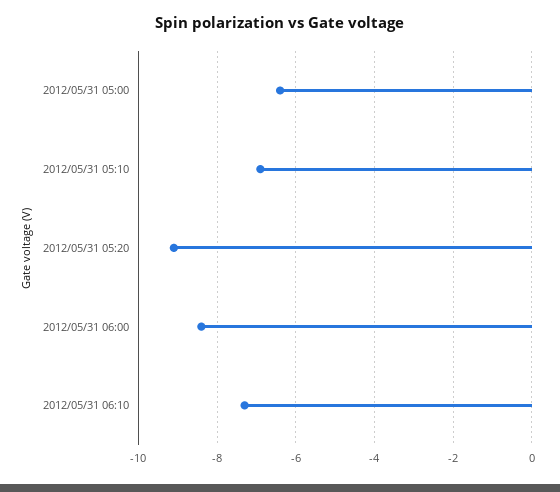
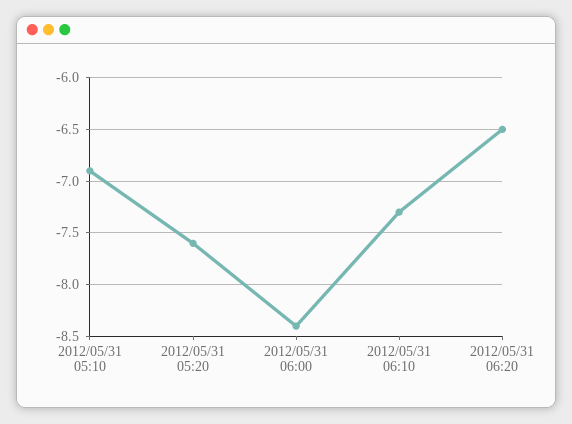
2012/05/31 05:00: -6.5 -> none
2012/05/31 05:20: -9 -> -7.6
2012/05/31 06:20: none -> -6.5

